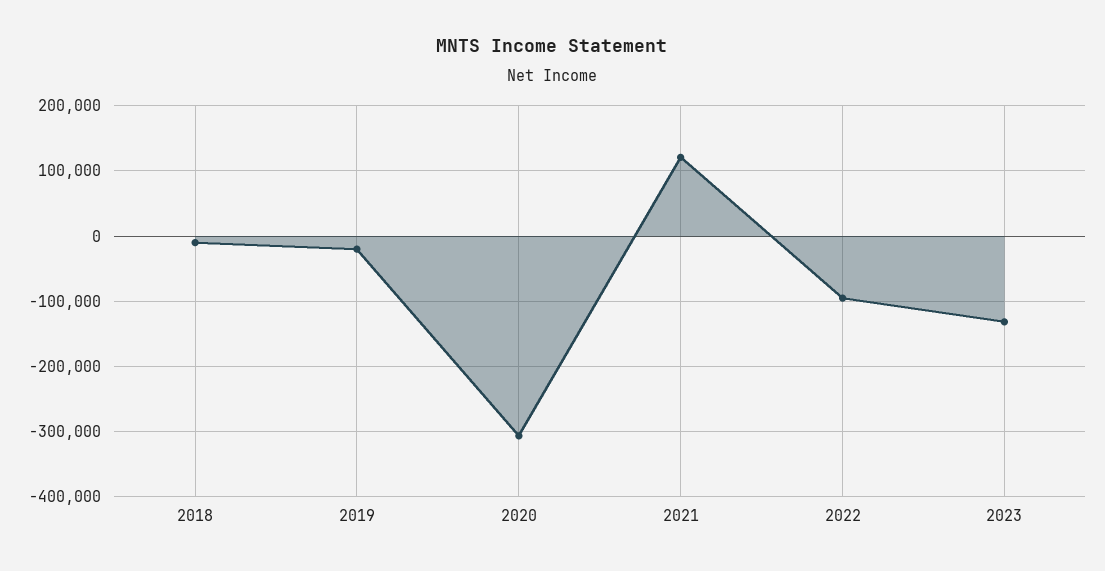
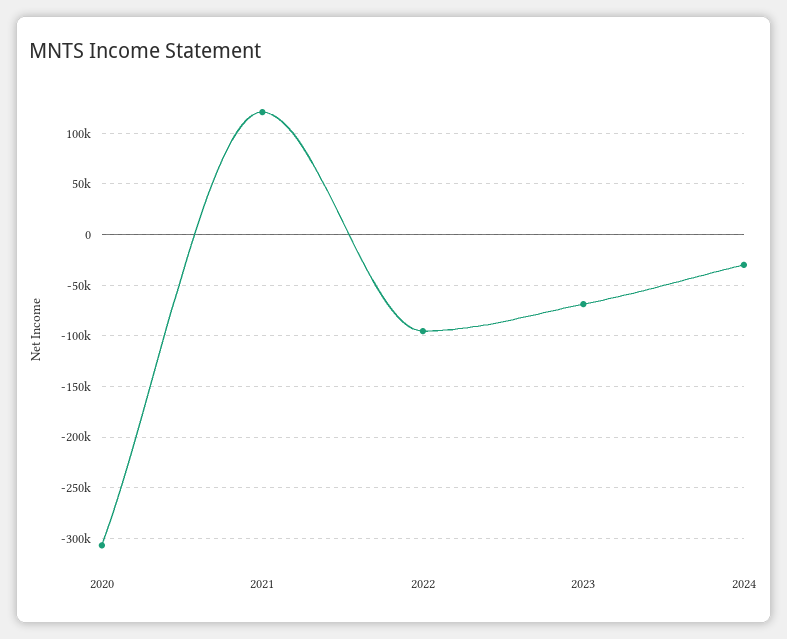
2018: -10000 -> none
2019: -20000 -> none
2023: -130000 -> -70000
2024: none -> -30000

